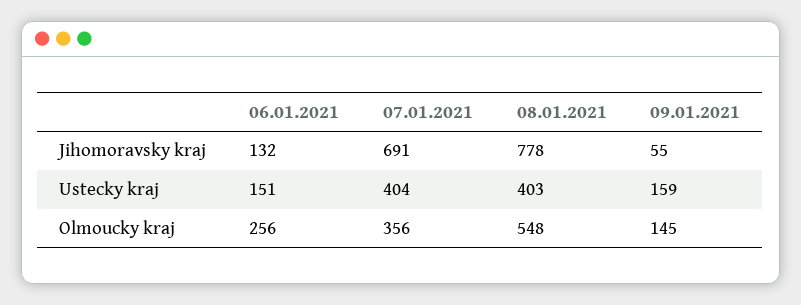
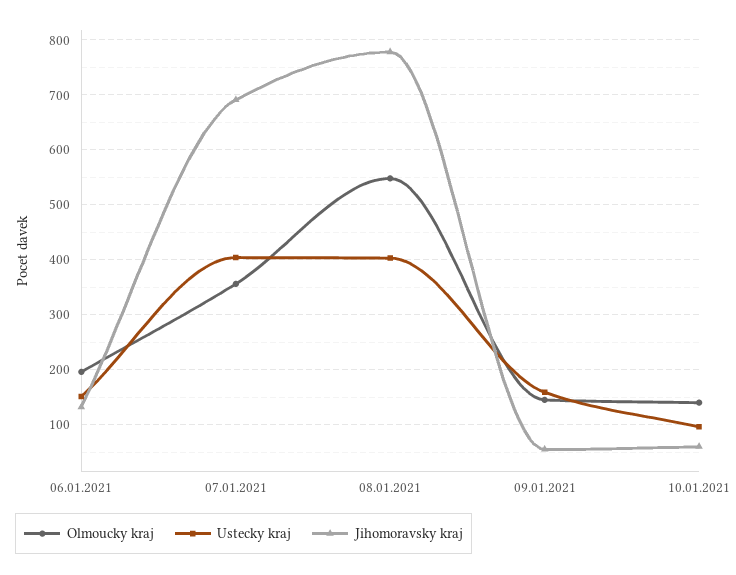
Olmoucky kraj, 06.01.2021: 256 -> 200
Olmoucky kraj, 10.01.2021: none -> 140
Ustecky kraj, 10.01.2021: none -> 100
Jihomoravsky kraj, 10.01.2021: none -> 60

